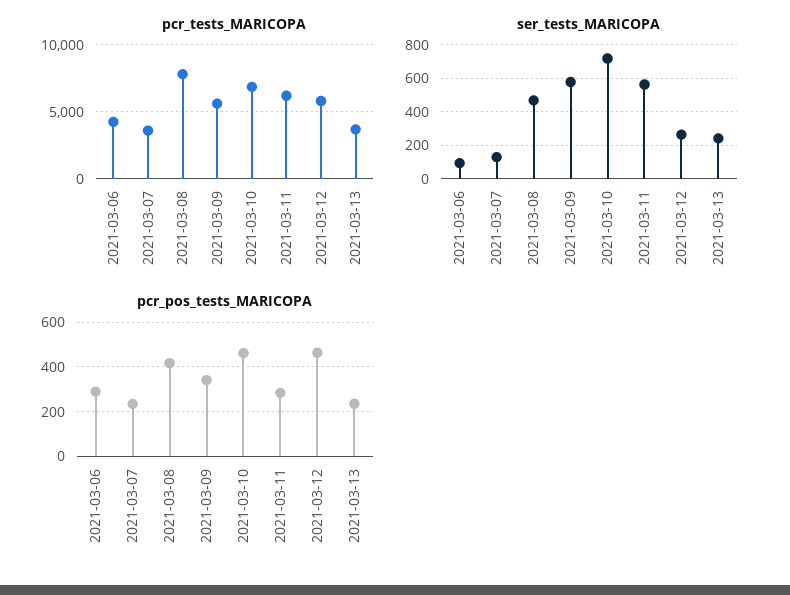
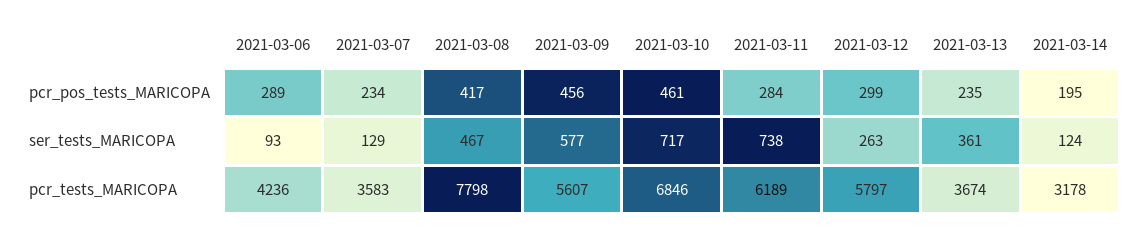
ser_tests_MARICOPA, 2021-03-11: 550 -> 738
ser_tests_MARICOPA, 2021-03-13: 250 -> 361
pcr_pos_tests_MARICOPA, 2021-03-09: 350 -> 456
pcr_pos_tests_MARICOPA, 2021-03-12: 450 -> 299
pcr_pos_tests_MARICOPA, 2021-03-14: none -> 195
ser_tests_MARICOPA, 2021-03-14: none -> 124
pcr_tests_MARICOPA, 2021-03-14: none -> 3178

